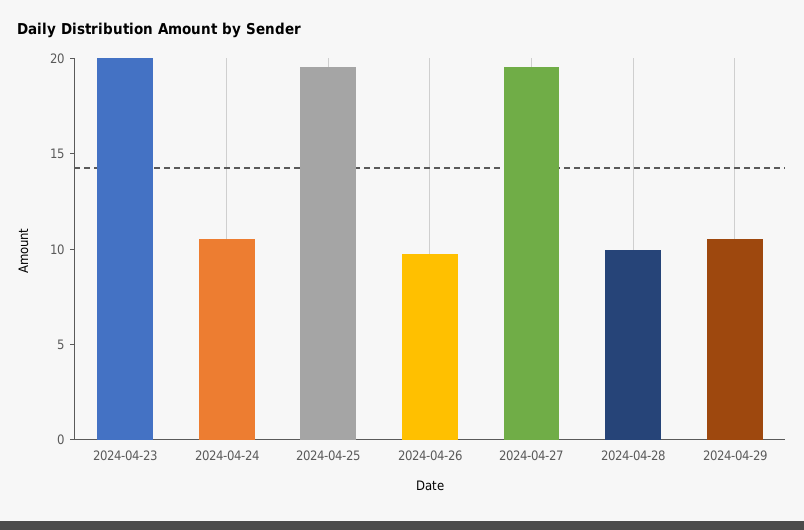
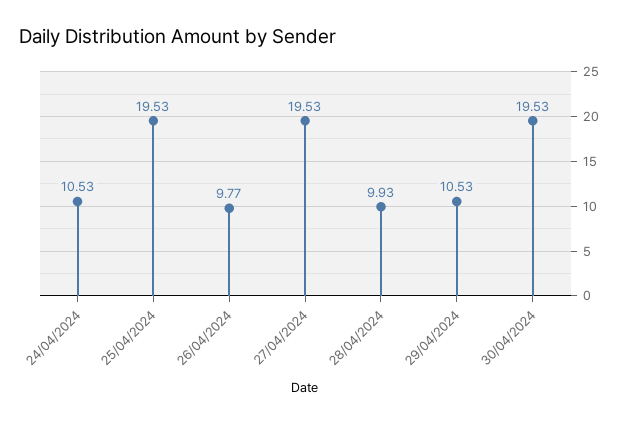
2024-04-23: 20 -> none
30/04/2024: none -> 19.53

